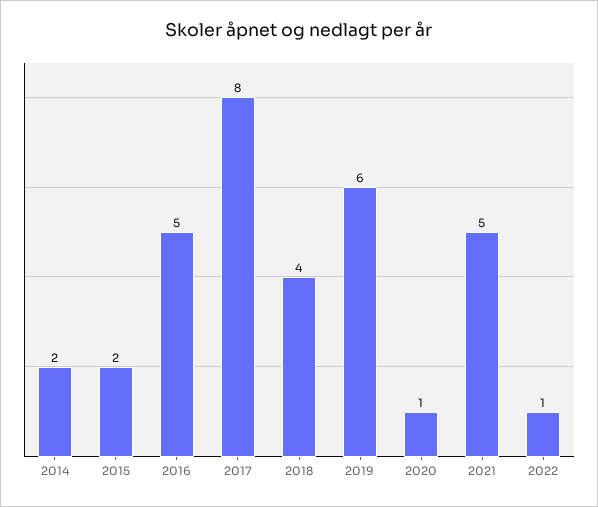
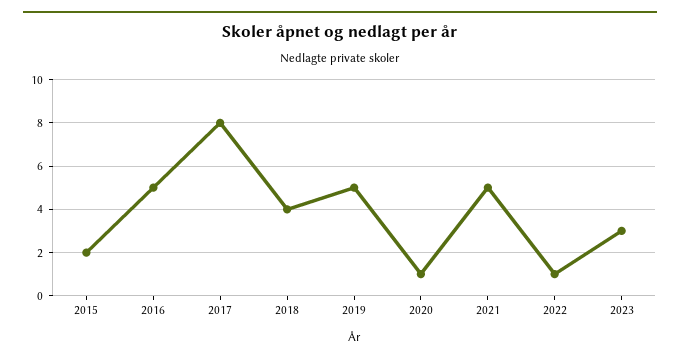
2014: 2 -> none
2019: 6 -> 5
2023: none -> 3

